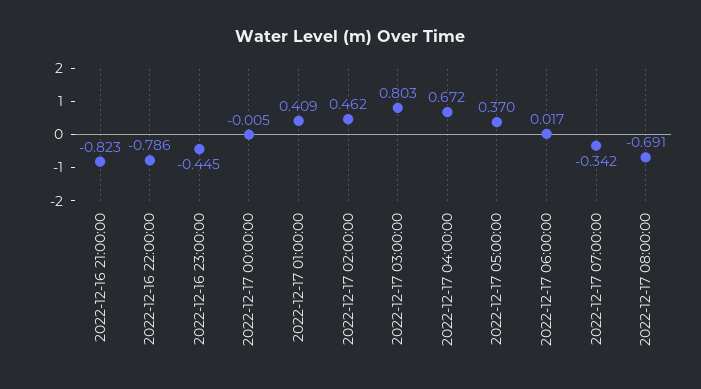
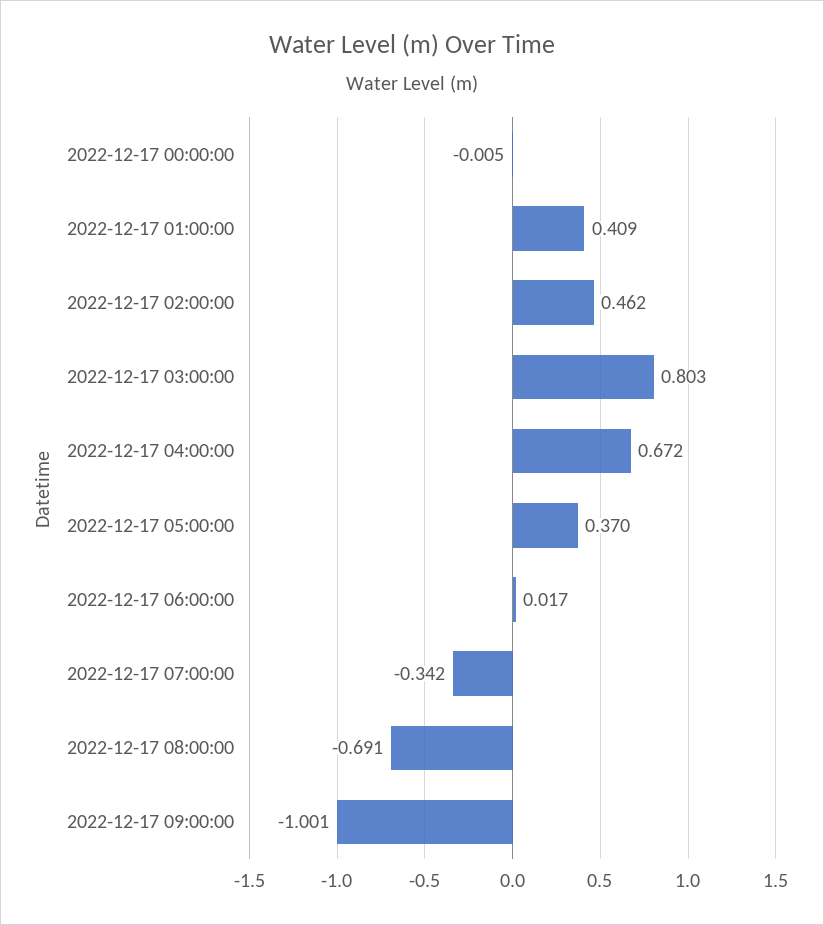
2022-12-16 21:00:00: -0.823 -> none
2022-12-16 22:00:00: -0.786 -> none
2022-12-16 23:00:00: -0.445 -> none
2022-12-17 09:00:00: none -> -1.001

